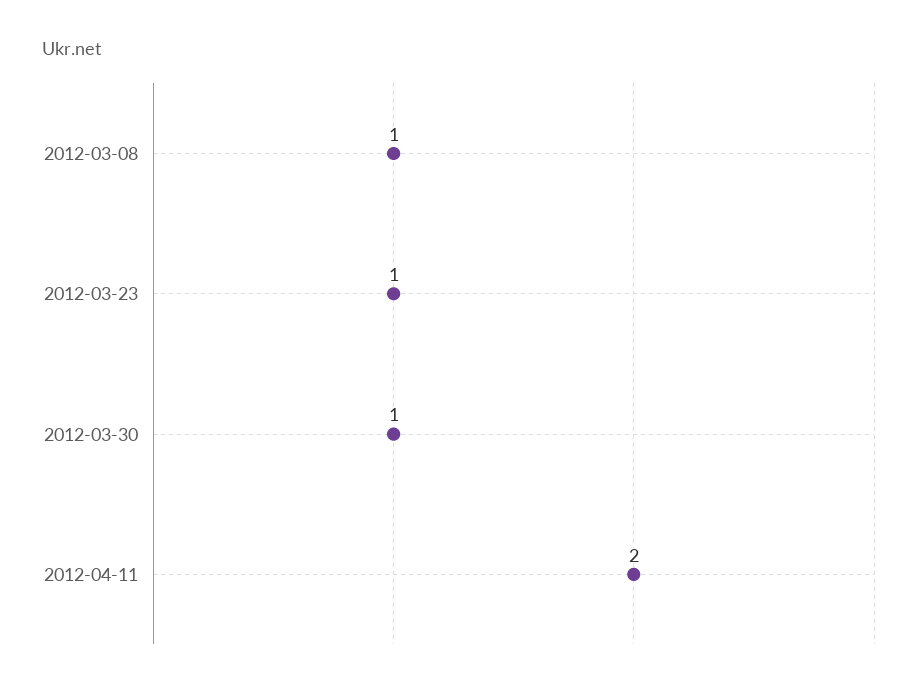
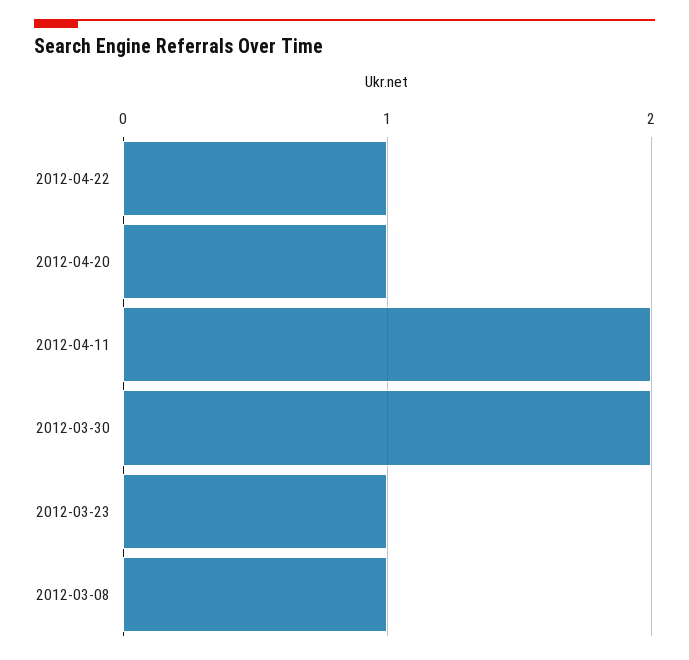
2012-03-30: 1 -> 2
2012-04-22: none -> 1
2012-04-20: none -> 1

